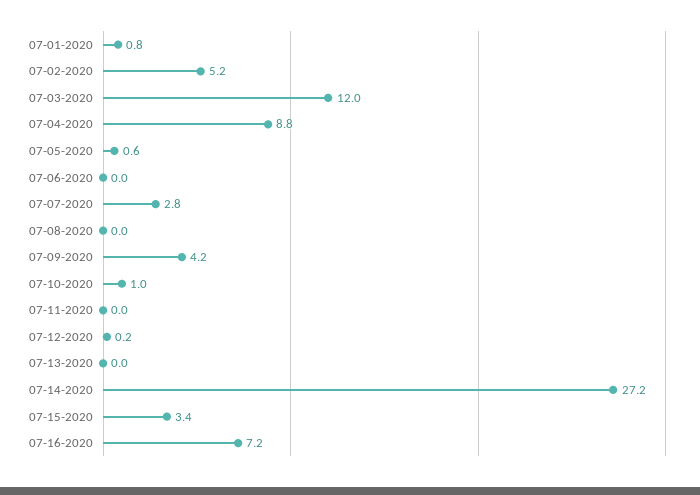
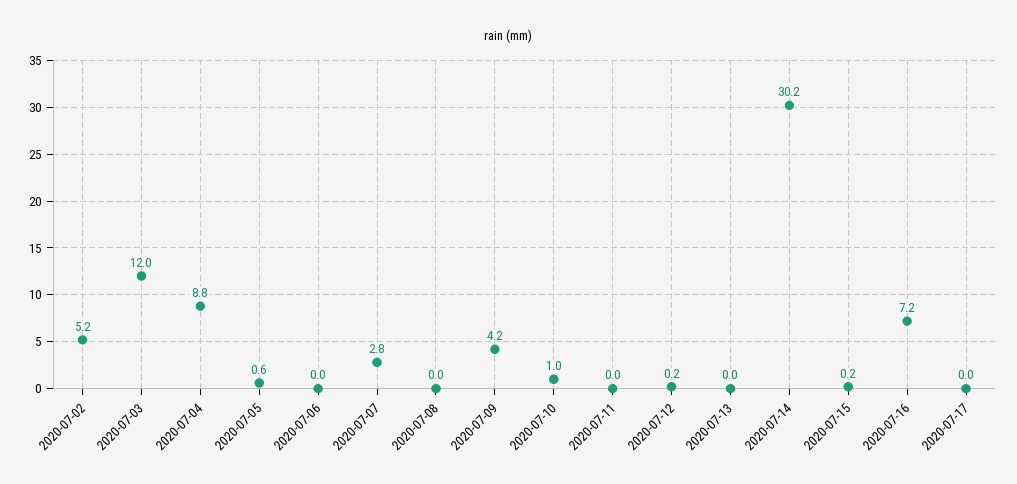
07-01-2020: 0.8 -> none
07-14-2020: 27.2 -> 30.2
07-15-2020: 3.4 -> 0.2
2020-07-17: none -> 0

